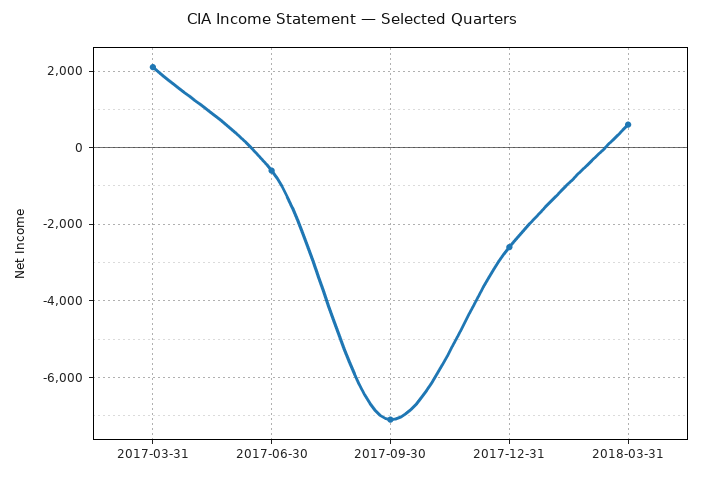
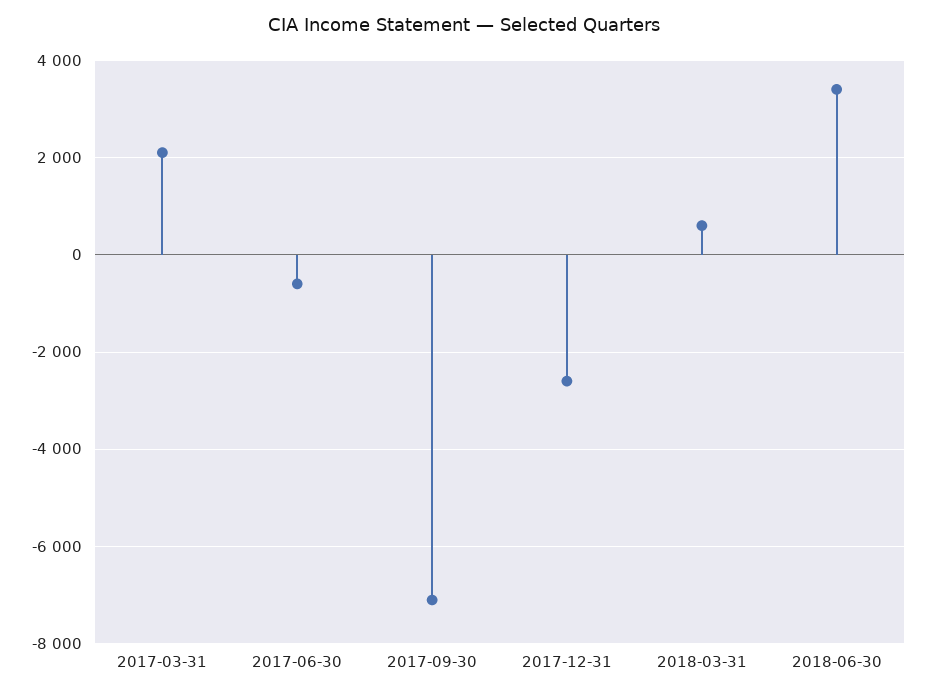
2018-06-30: none -> 3400

